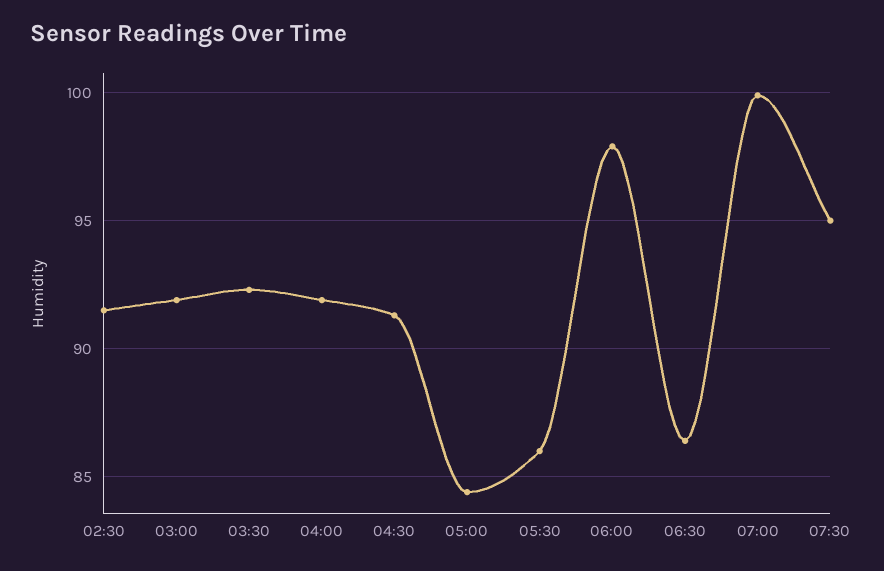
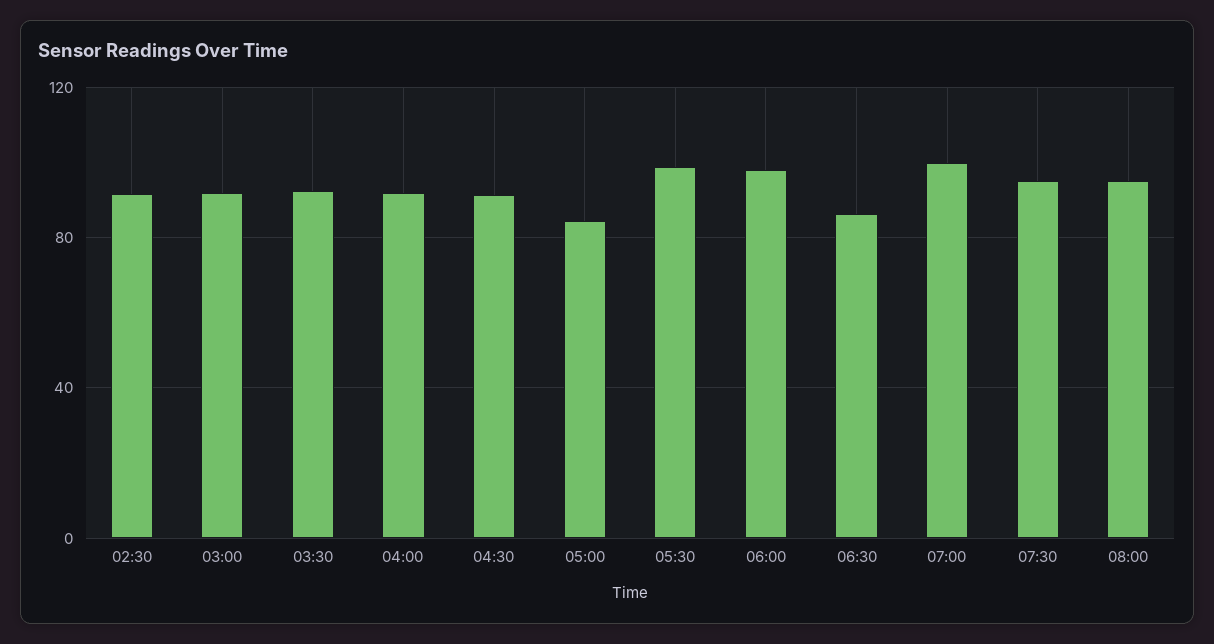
05:30: 86 -> 100
08:00: none -> 95

